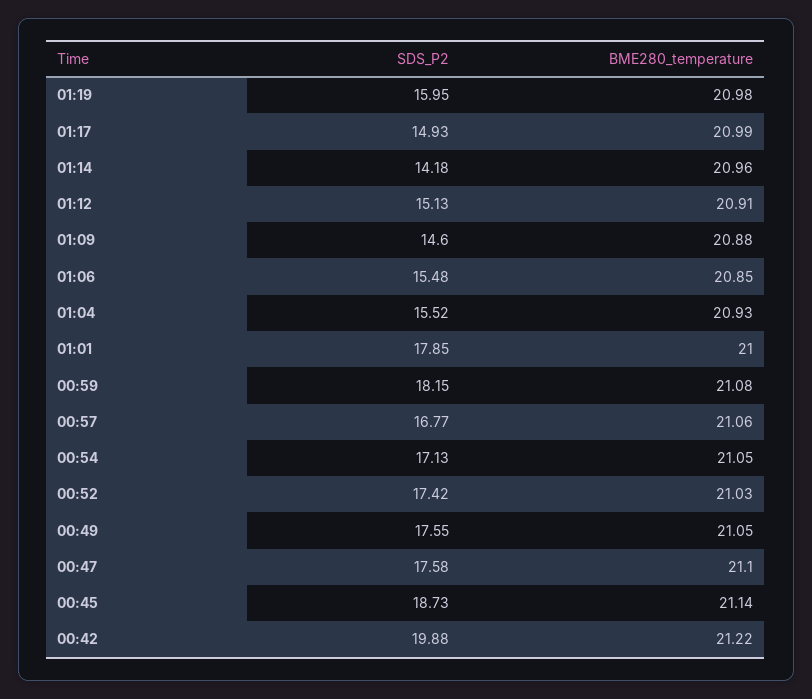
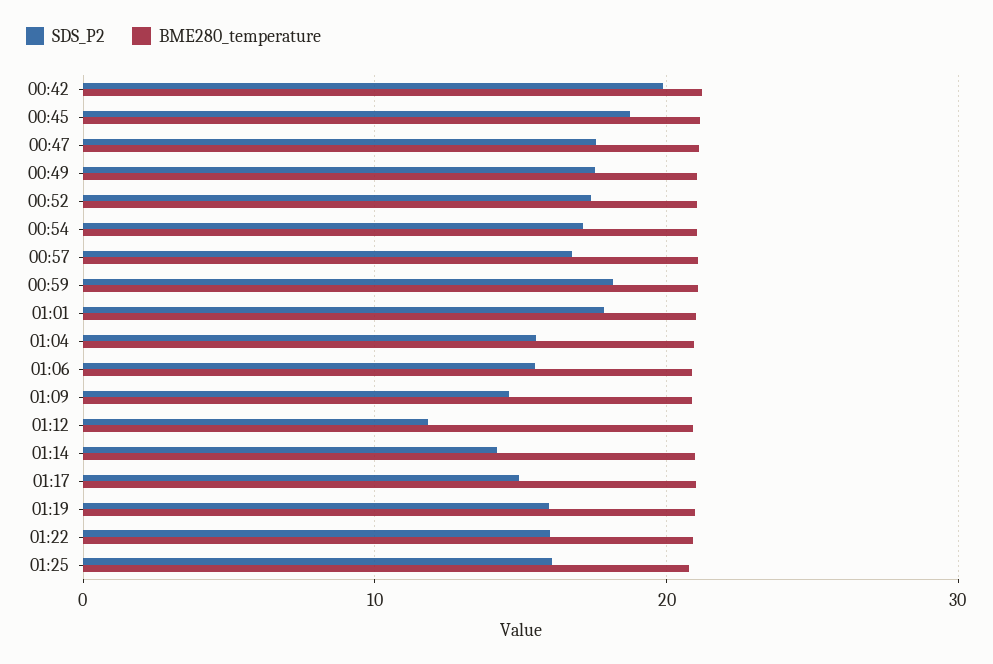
SDS_P2, 01:12: 15.13 -> 12
SDS_P2, 01:22: none -> 16
BME280_temperature, 01:22: none -> 21
SDS_P2, 01:25: none -> 16
BME280_temperature, 01:25: none -> 21

